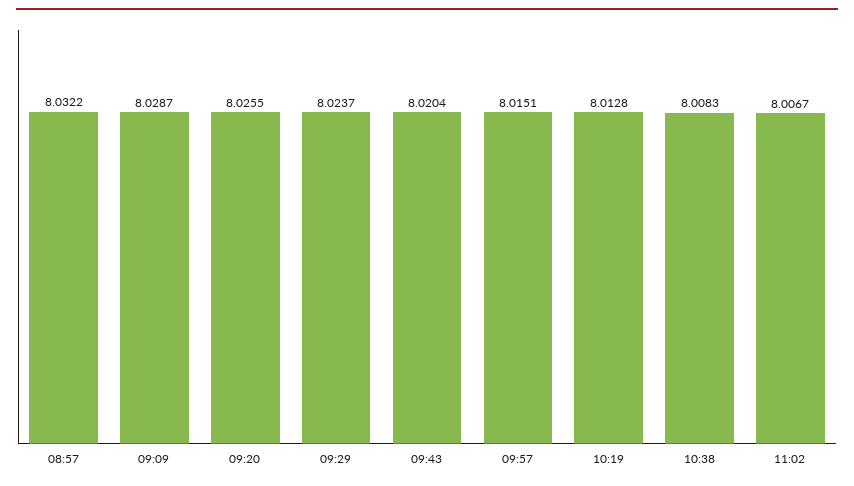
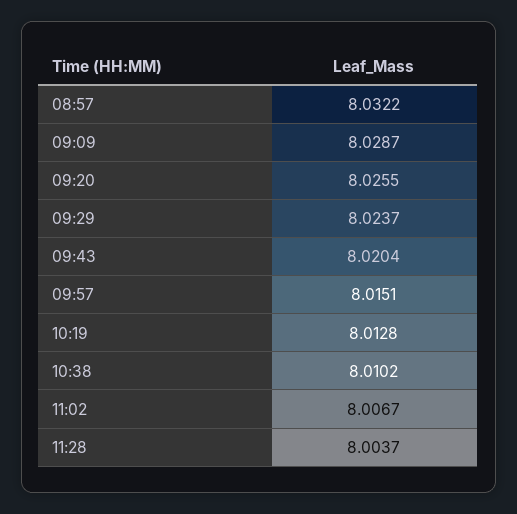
10:38: 8.0083 -> 8.0102
11:28: none -> 8.0037

